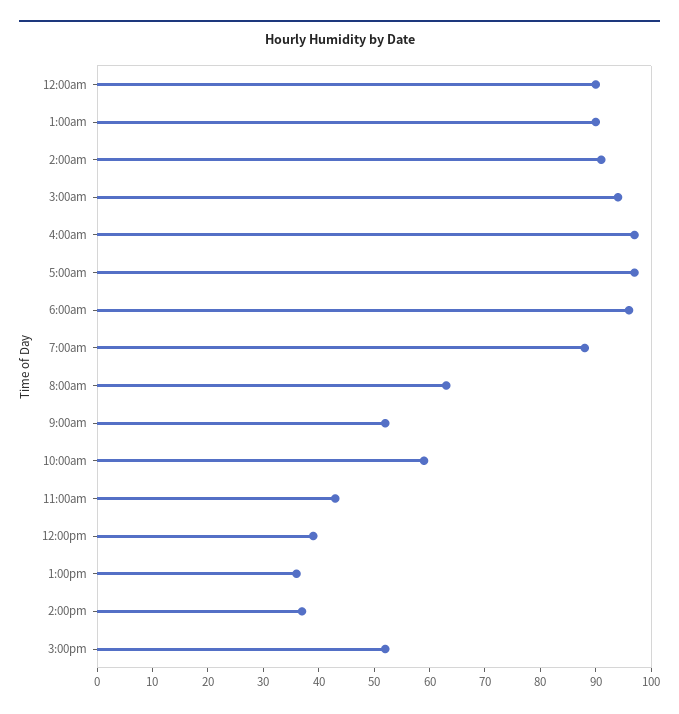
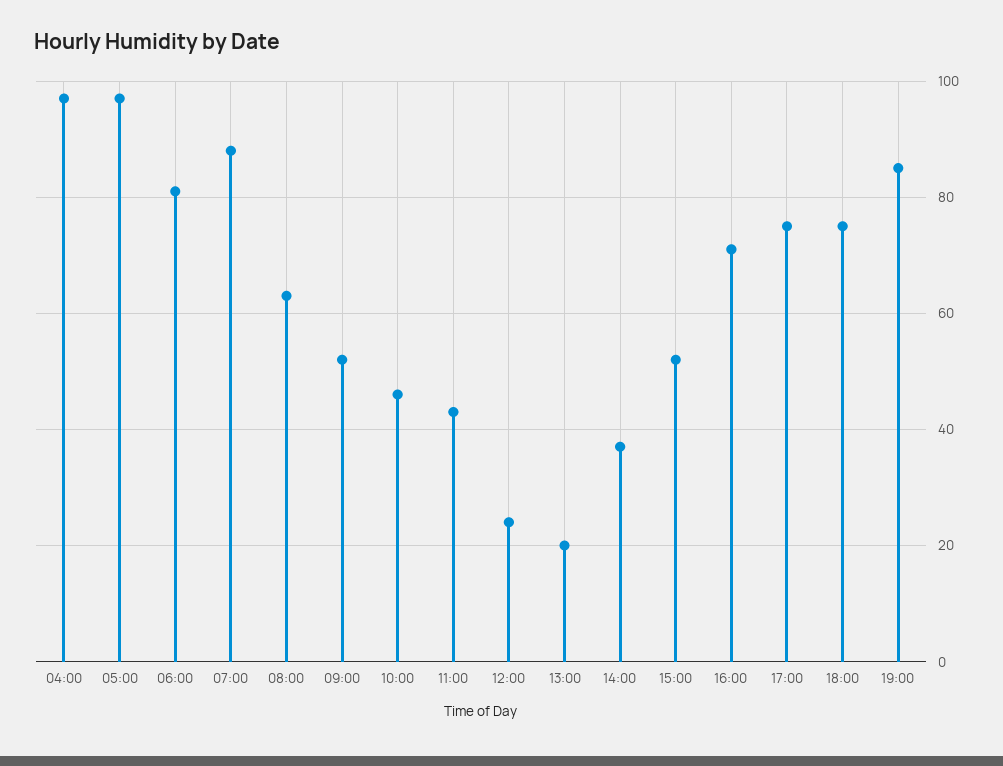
12:00am: 90 -> none
1:00am: 90 -> none
2:00am: 90 -> none
3:00am: 95 -> none
6:00am: 95 -> 80
10:00am: 60 -> 45
12:00pm: 40 -> 25
1:00pm: 35 -> 20
16:00: none -> 70
17:00: none -> 75
18:00: none -> 75
19:00: none -> 85

